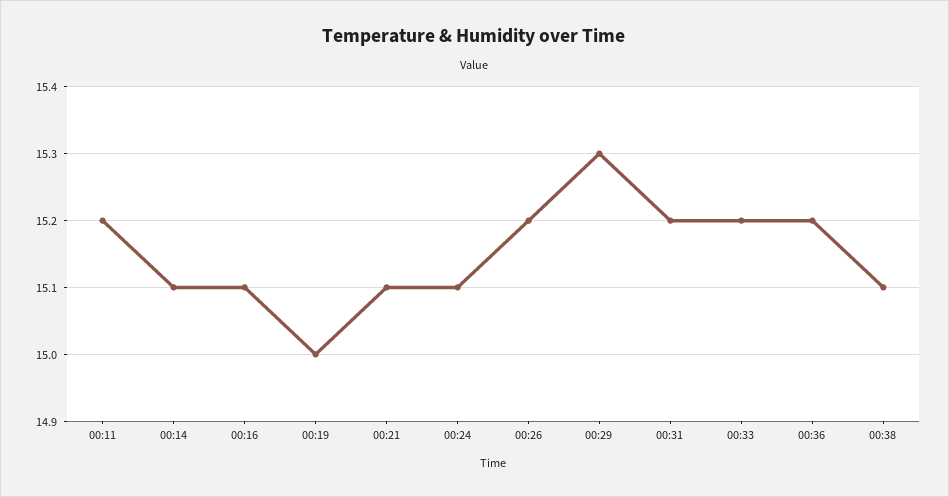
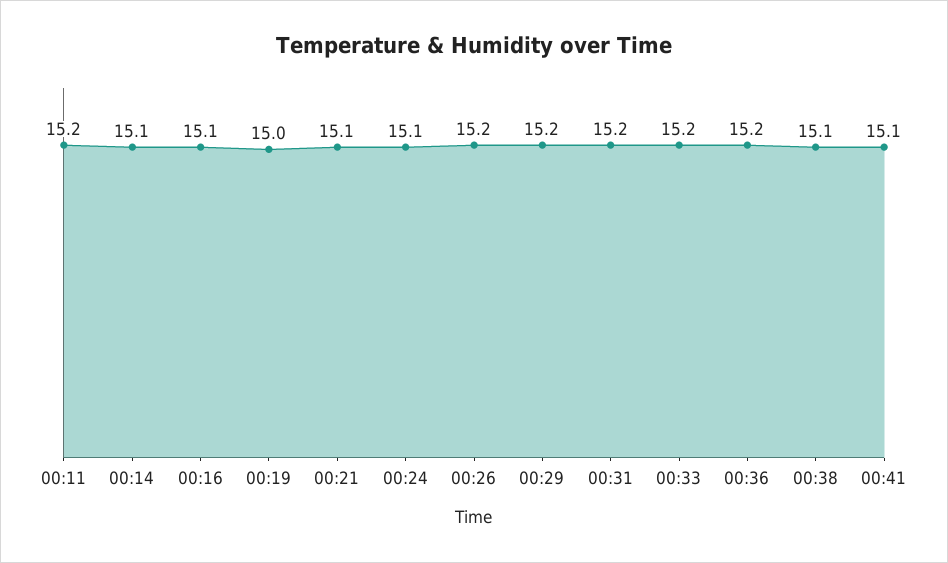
00:29: 15.3 -> 15.2
00:41: none -> 15.1

